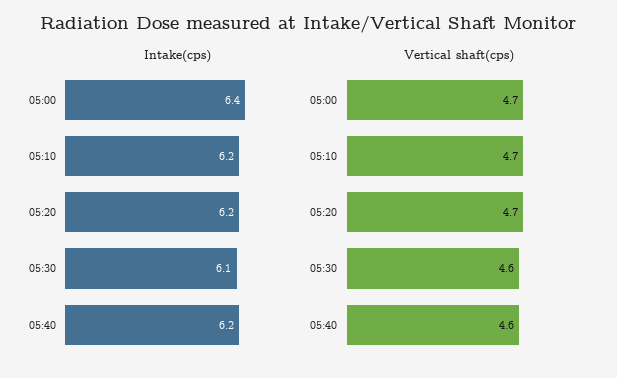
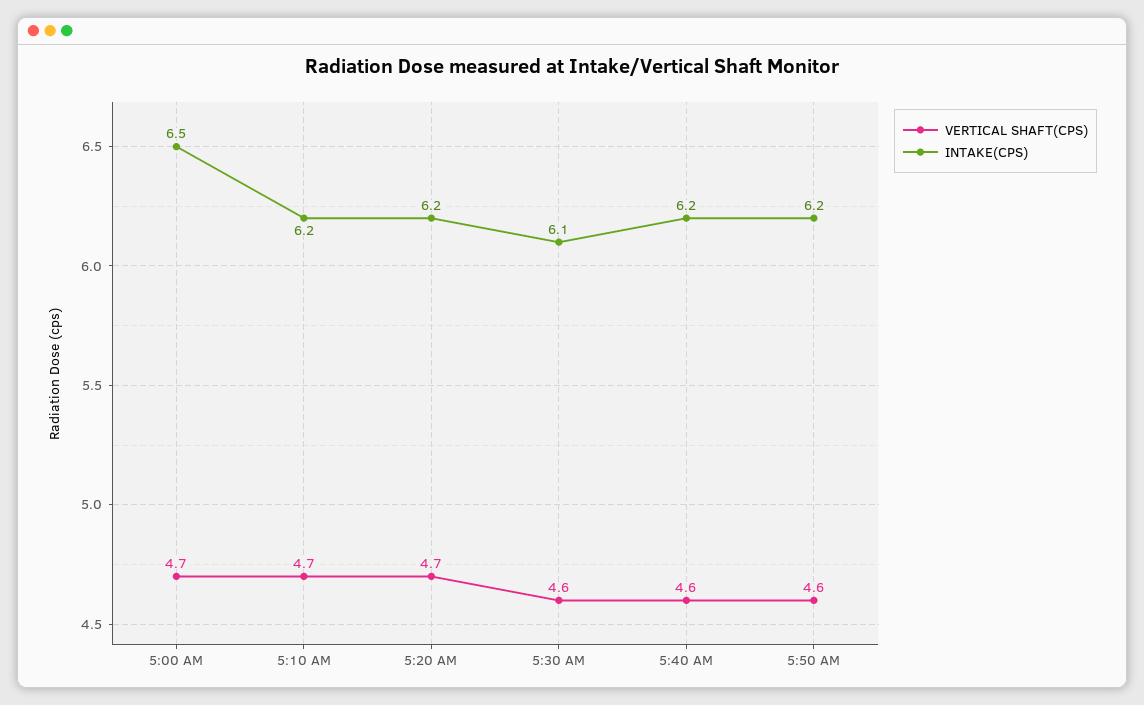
Intake(cps), 05:00: 6.4 -> 6.5
Vertical shaft(cps), 5:50 AM: none -> 4.6
Intake(cps), 5:50 AM: none -> 6.2

